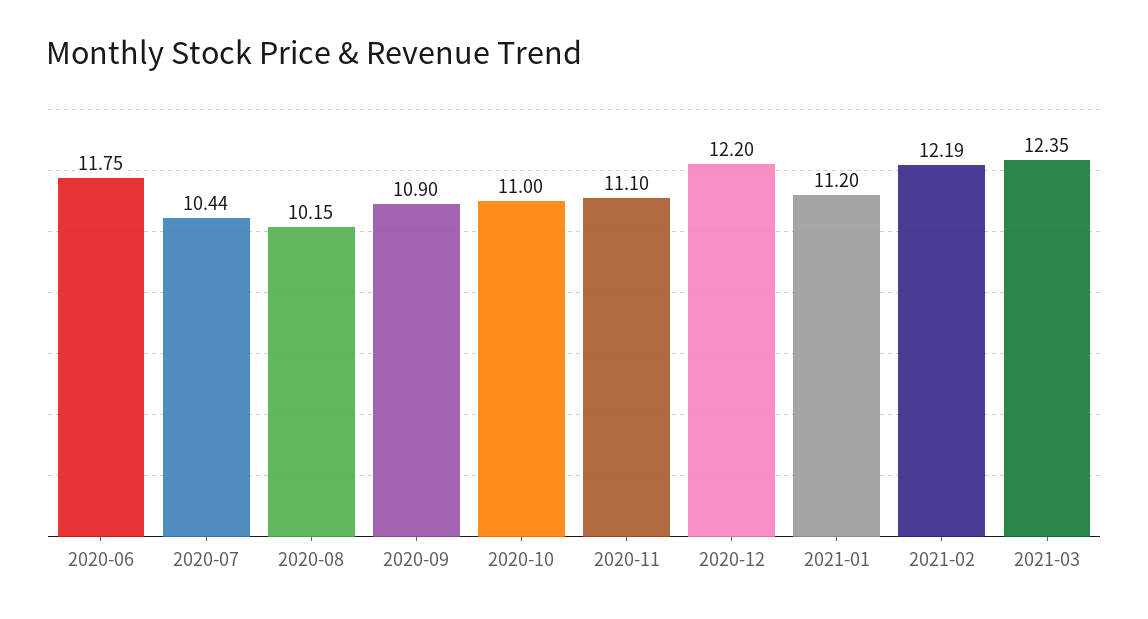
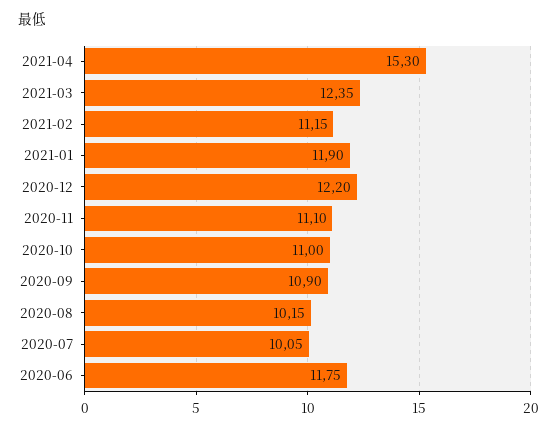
2020-07: 10.44 -> 10.05
2021-01: 11.2 -> 11.9
2021-02: 12.19 -> 11.15
2021-04: none -> 15.3

